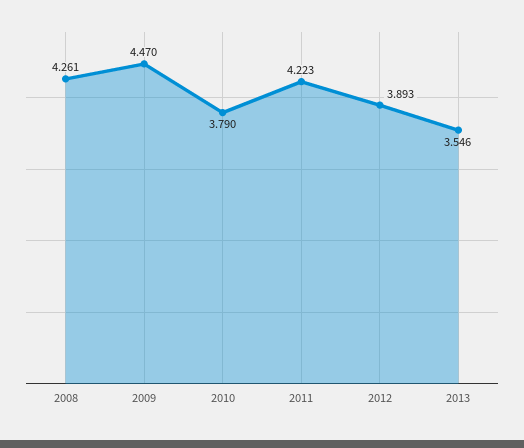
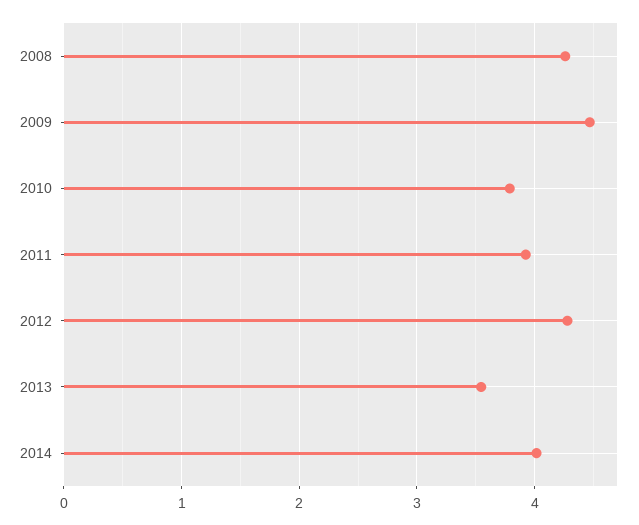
2011: 4.223 -> 3.9
2012: 3.893 -> 4.3
2014: none -> 4

